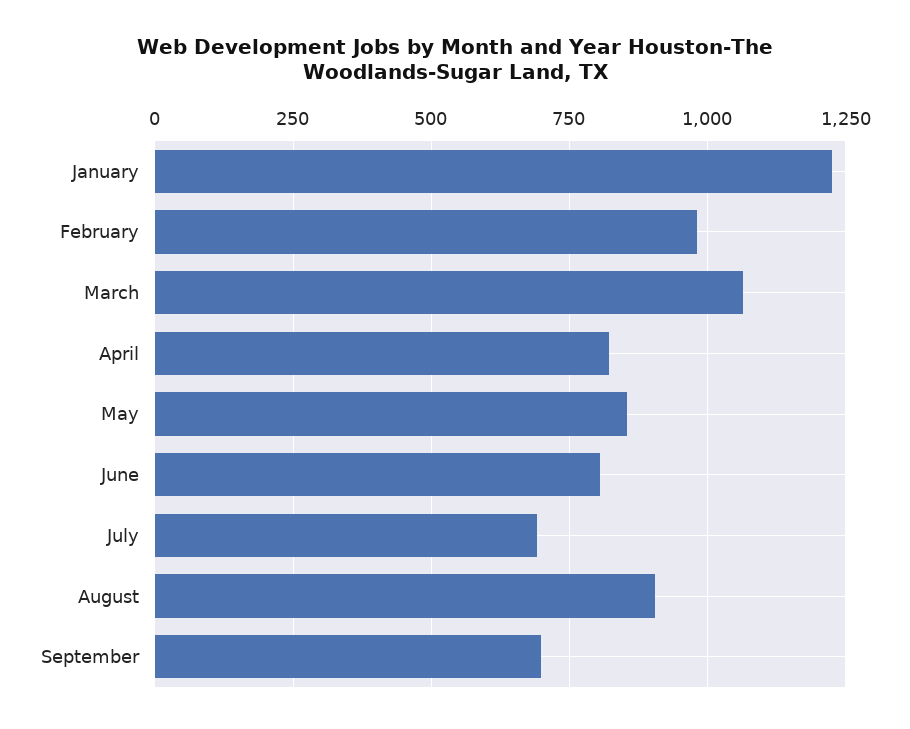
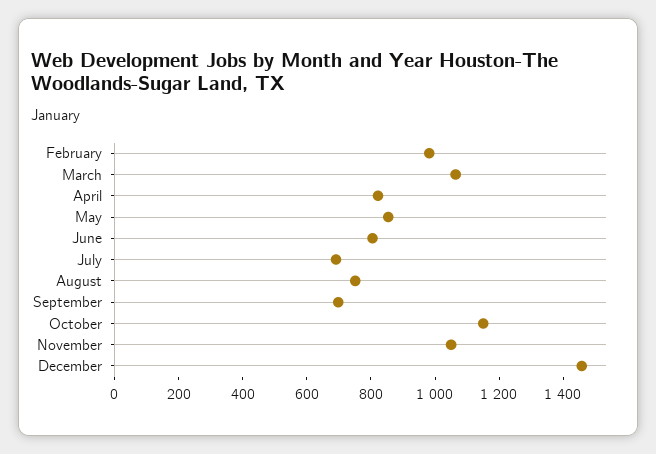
January: 1225 -> none
August: 900 -> 750
October: none -> 1150
November: none -> 1050
December: none -> 1450

